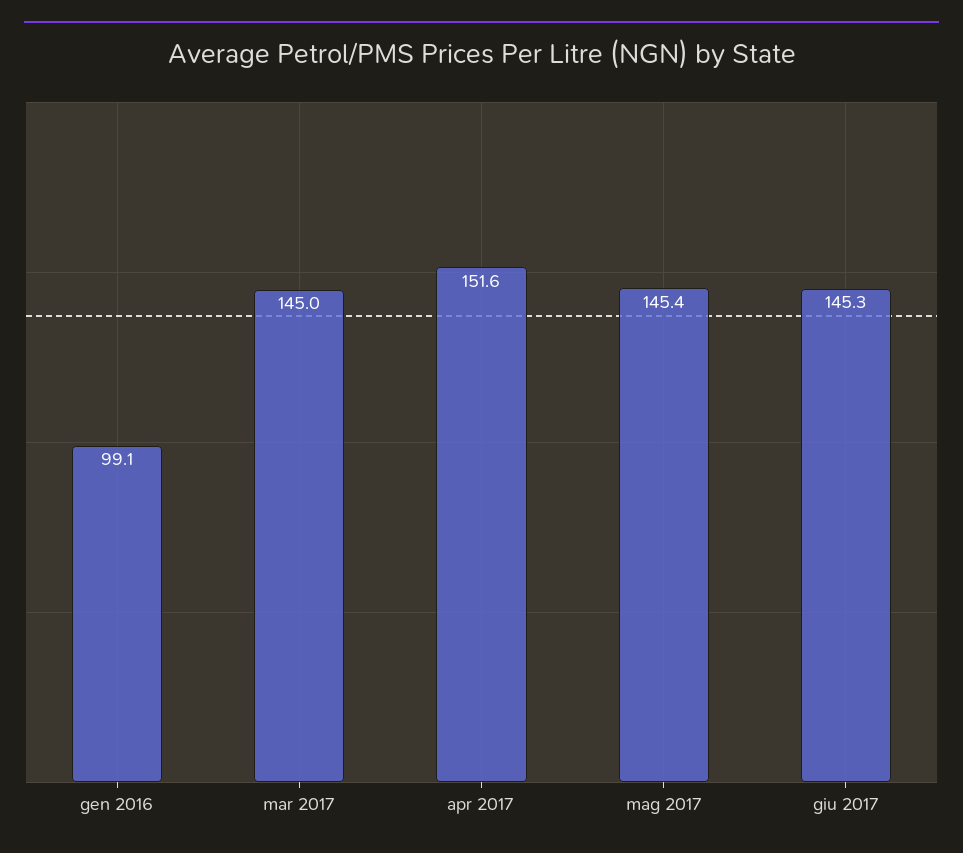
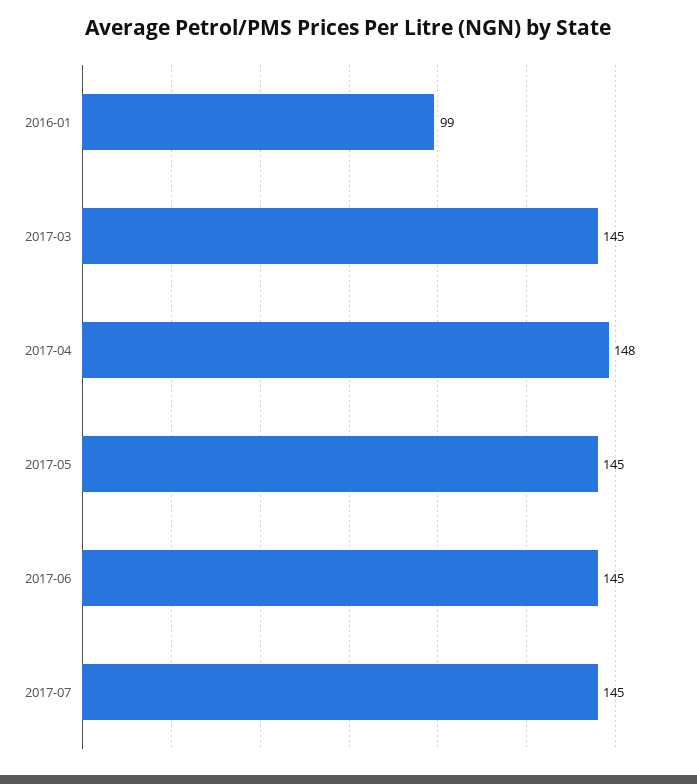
apr 2017: 151.6 -> 148
2017-07: none -> 145

